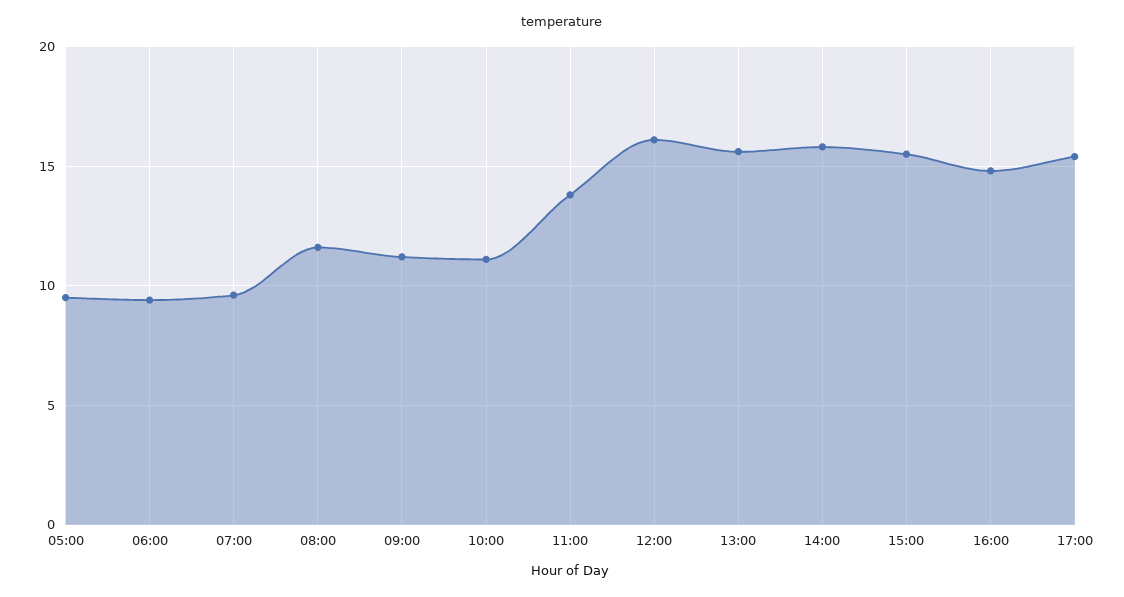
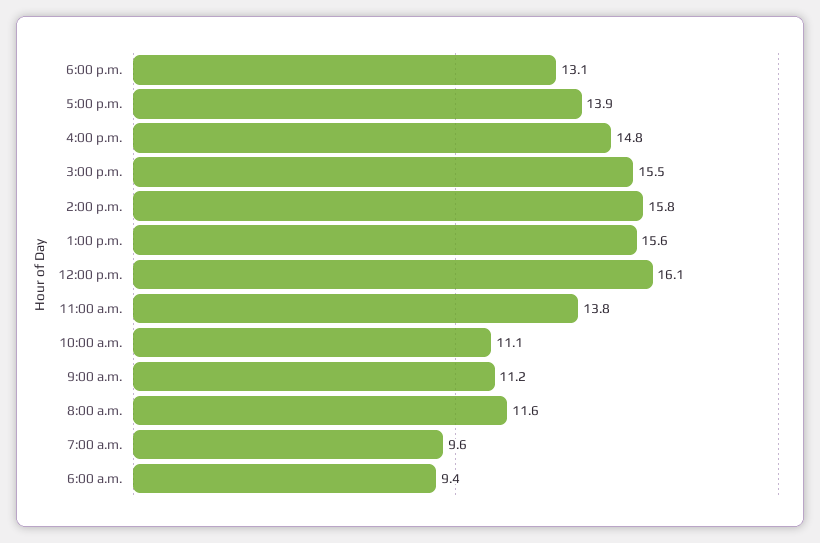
05:00: 9.5 -> none
17:00: 15.5 -> 13.9
6:00 p.m.: none -> 13.1

